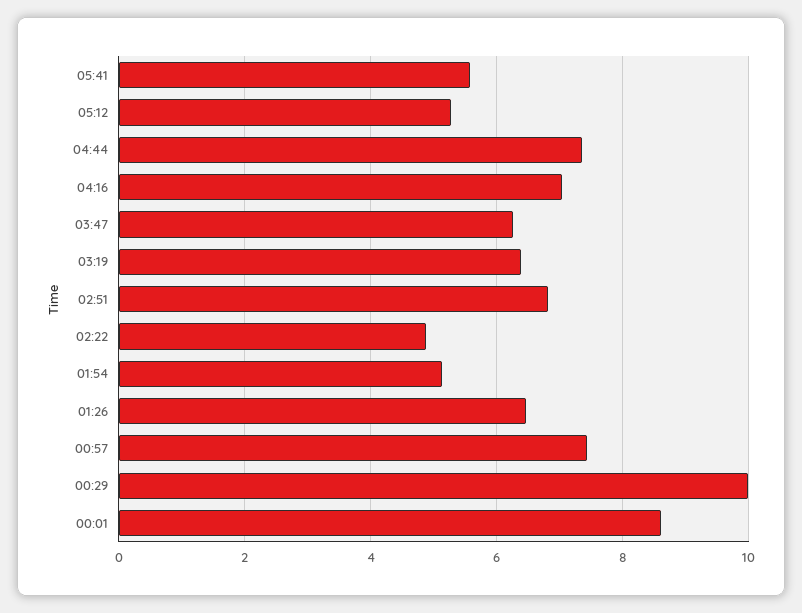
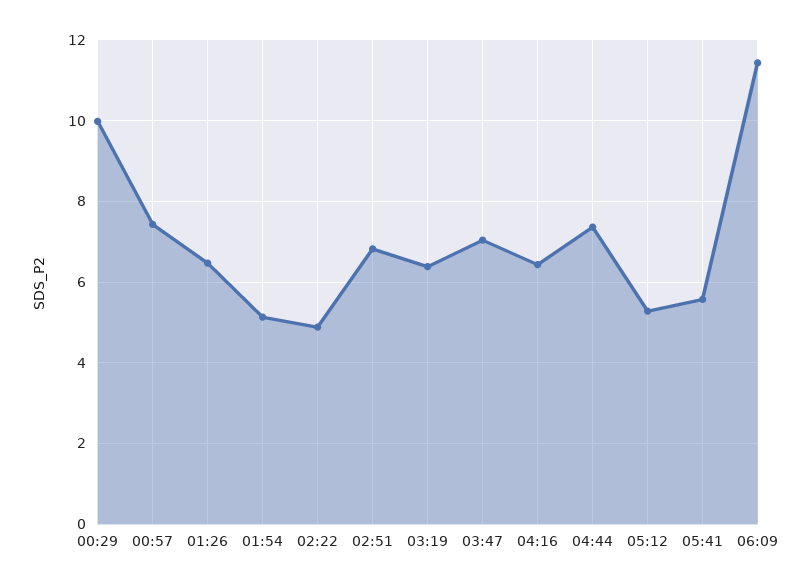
04:16: 7 -> 6.4
03:47: 6.2 -> 7
00:01: 8.6 -> none
06:09: none -> 11.4

